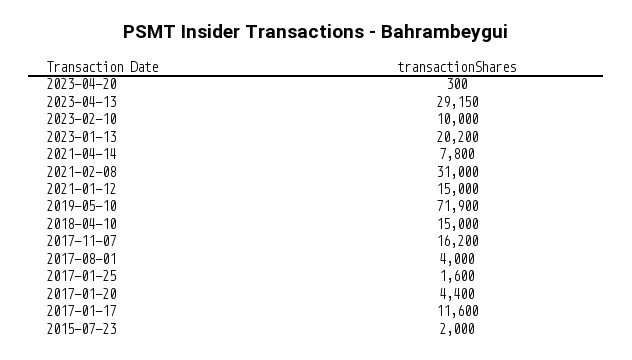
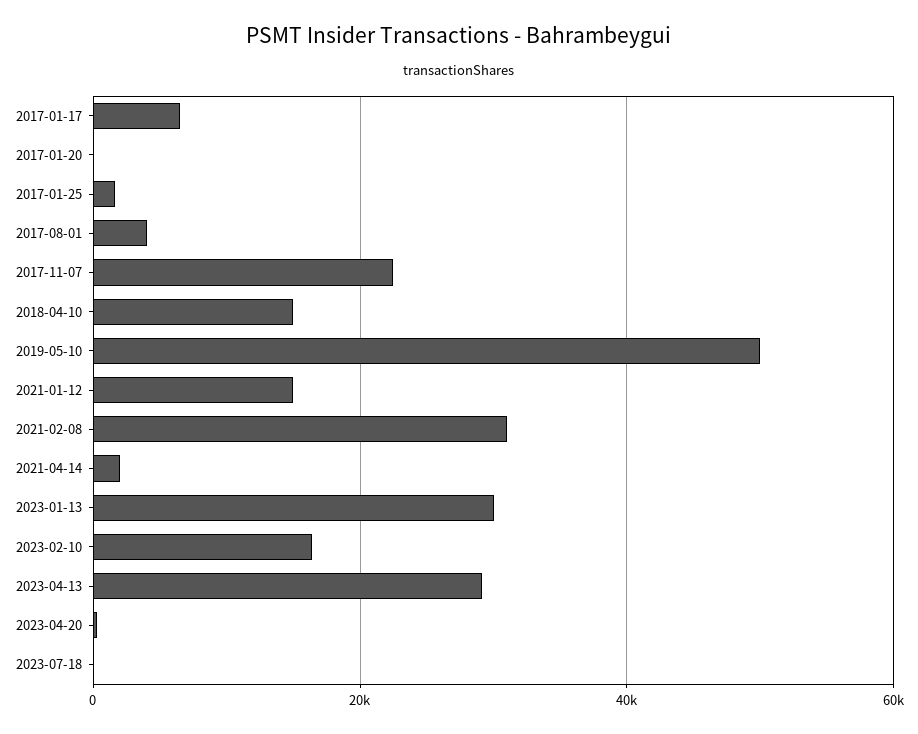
2023-02-10: 10000 -> 16000
2023-01-13: 20200 -> 30000
2021-04-14: 7800 -> 2000
2019-05-10: 71900 -> 50000
2017-11-07: 16200 -> 22000
2017-01-20: 4400 -> 0
2017-01-17: 11600 -> 6000
2015-07-23: 2000 -> none
2023-07-18: none -> 0

